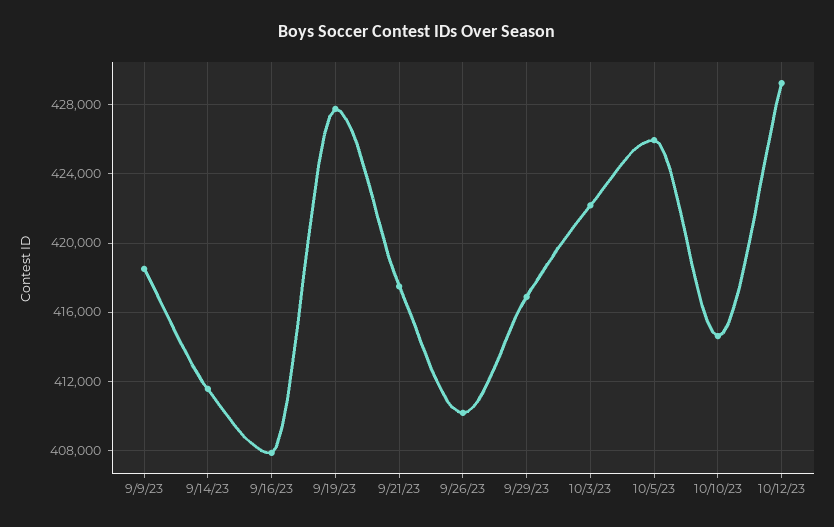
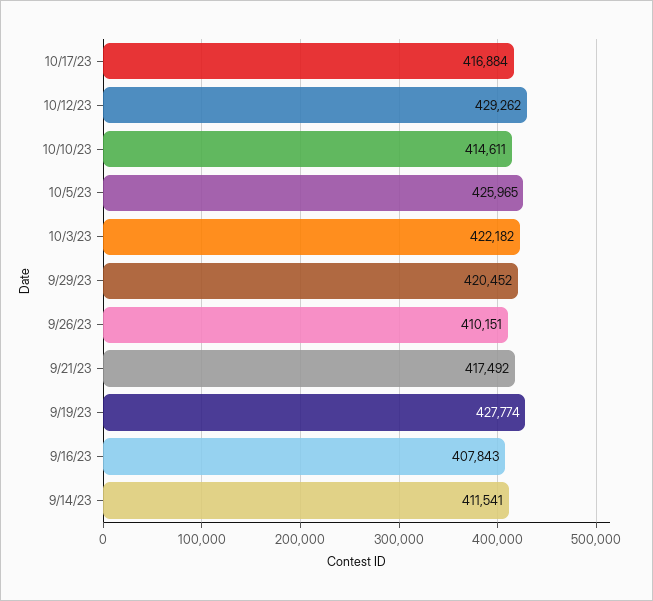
9/9/23: 418500 -> none
9/29/23: 417000 -> 420452
10/17/23: none -> 416884

